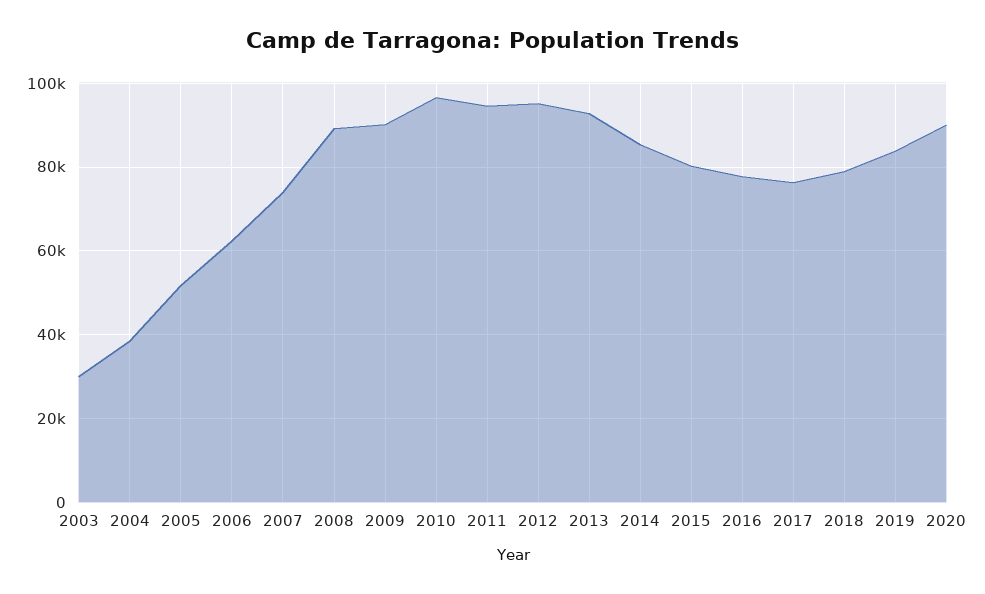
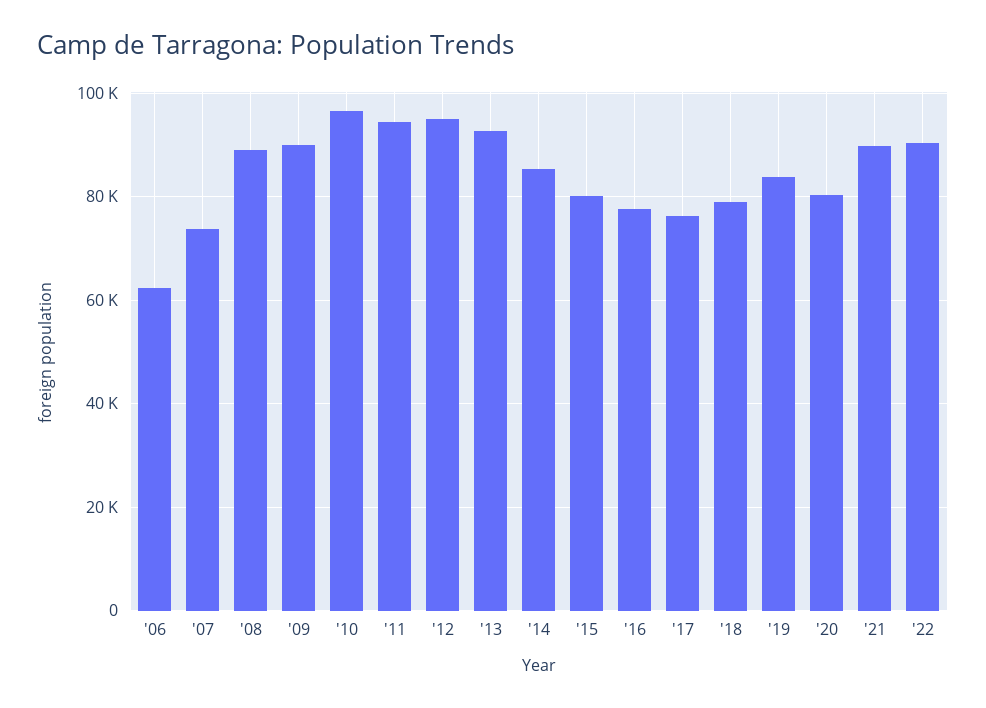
2003: 30000 -> none
2004: 38000 -> none
2005: 52000 -> none
2020: 90000 -> 80000
'21: none -> 90000
'22: none -> 90000

